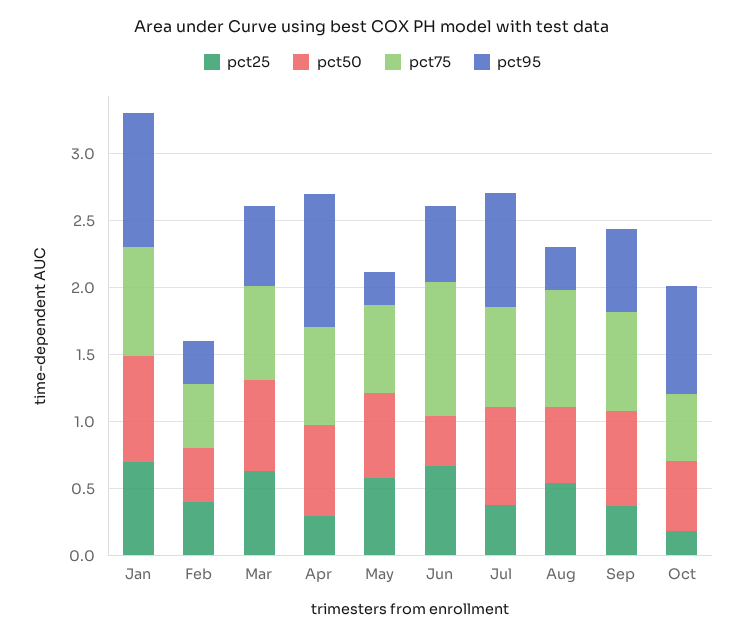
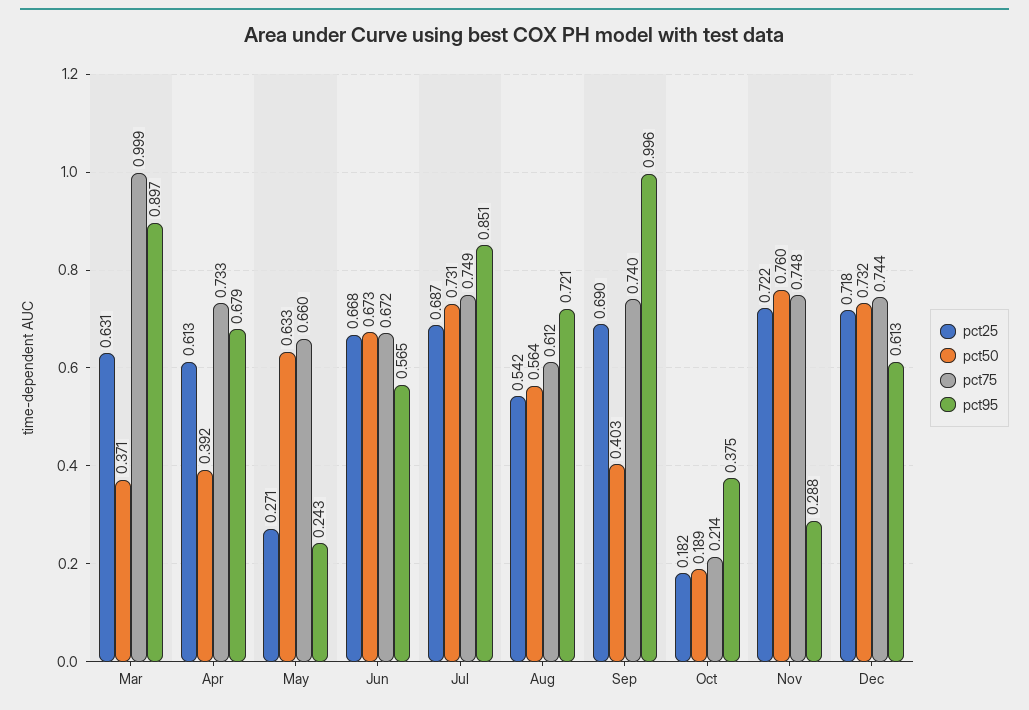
pct25, Jan: 0.7 -> none
pct50, Jan: 0.8 -> none
pct75, Jan: 0.8 -> none
pct95, Jan: 1 -> none
pct25, Feb: 0.4 -> none
pct50, Feb: 0.4 -> none
pct75, Feb: 0.5 -> none
pct95, Feb: 0.3 -> none
pct50, Mar: 0.7 -> 0.371
pct75, Mar: 0.7 -> 0.999
pct95, Mar: 0.6 -> 0.897
pct25, Apr: 0.3 -> 0.613
pct50, Apr: 0.7 -> 0.392
pct95, Apr: 1 -> 0.679
pct25, May: 0.6 -> 0.271
pct50, Jun: 0.4 -> 0.673
pct75, Jun: 1 -> 0.672
pct25, Jul: 0.4 -> 0.687
pct75, Aug: 0.9 -> 0.612
pct95, Aug: 0.3 -> 0.721
pct25, Sep: 0.4 -> 0.69
pct50, Sep: 0.7 -> 0.403
pct95, Sep: 0.6 -> 0.996
pct50, Oct: 0.5 -> 0.189
pct75, Oct: 0.5 -> 0.214
pct95, Oct: 0.8 -> 0.375
pct25, Nov: none -> 0.722
pct50, Nov: none -> 0.76
pct75, Nov: none -> 0.748
pct95, Nov: none -> 0.288
pct25, Dec: none -> 0.718
pct50, Dec: none -> 0.732
pct75, Dec: none -> 0.744
pct95, Dec: none -> 0.613

